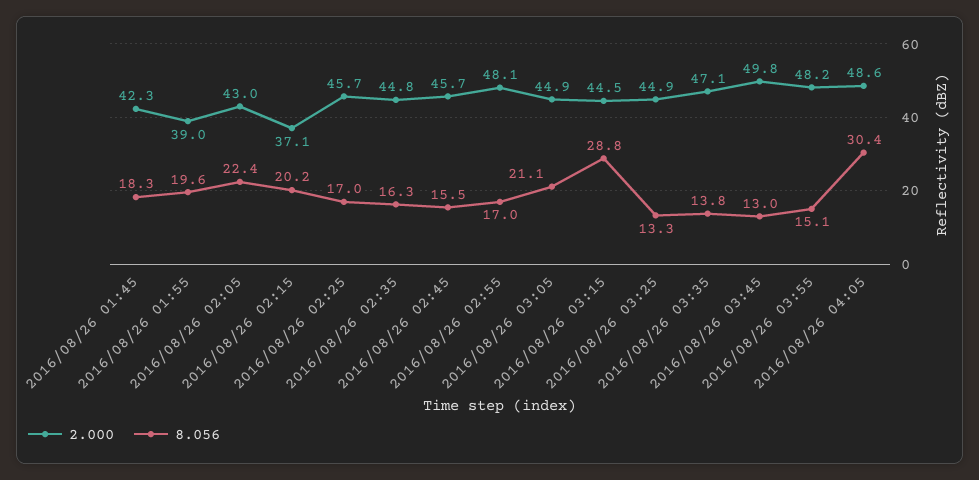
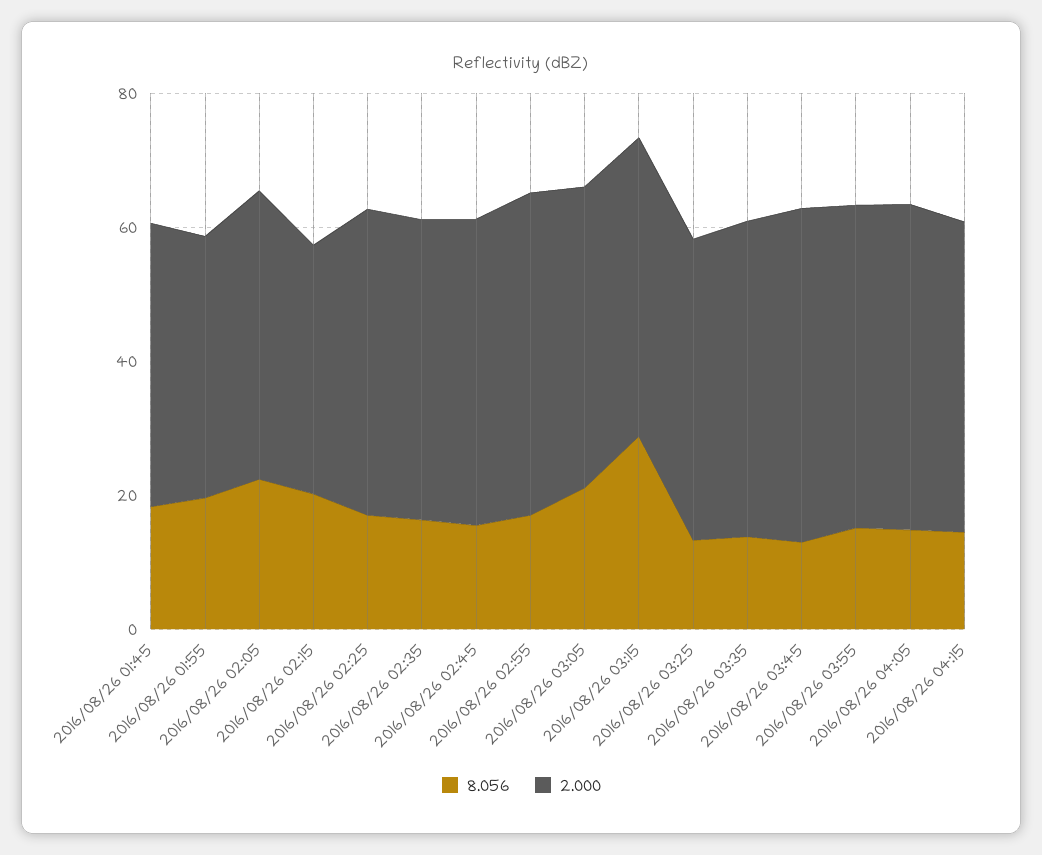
8.056, 2016/08/26 04:05: 30.4 -> 15
8.056, 2016/08/26 04:15: none -> 15
2.000, 2016/08/26 04:15: none -> 45

